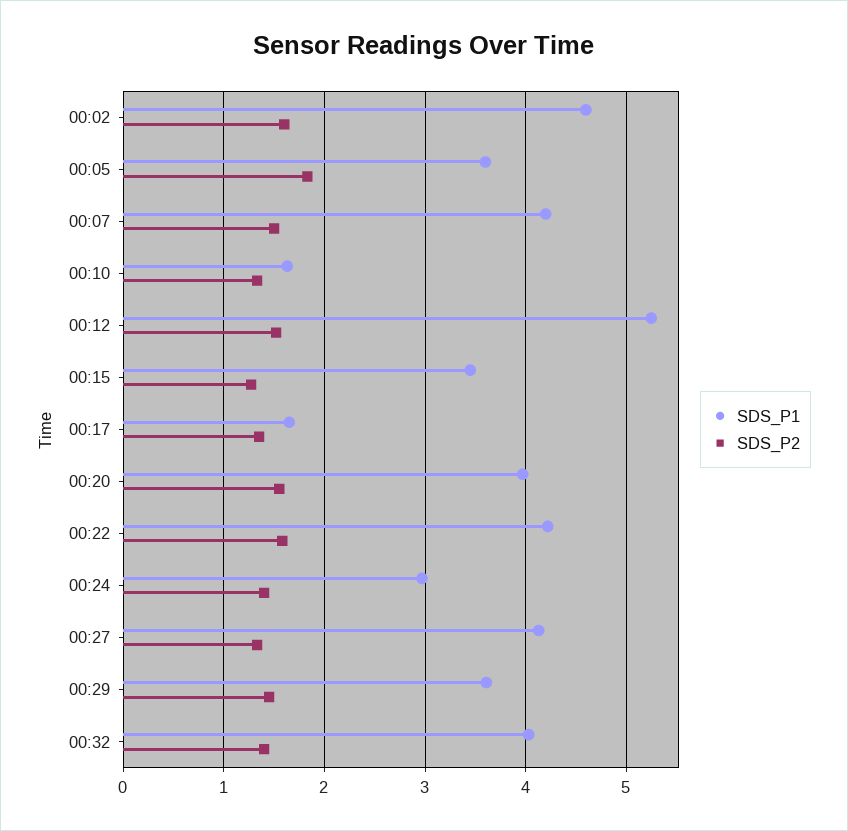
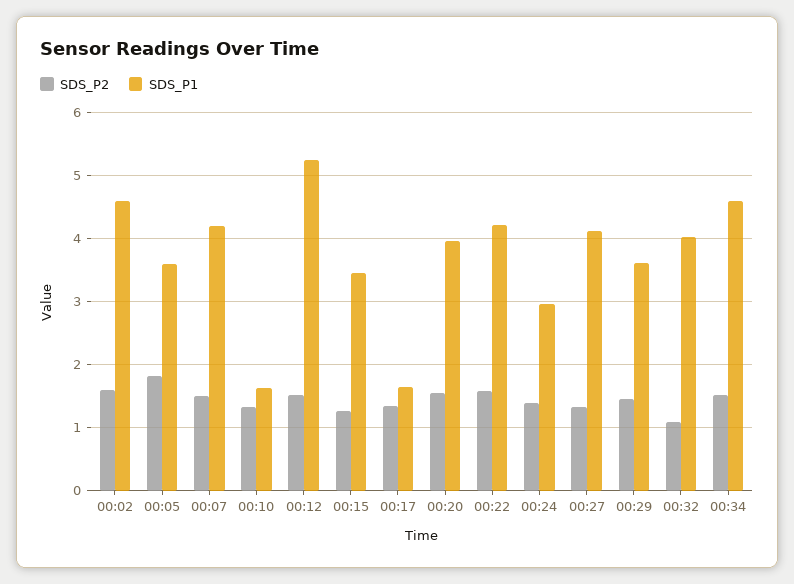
SDS_P2, 00:32: 1.4 -> 1.1
SDS_P2, 00:34: none -> 1.5
SDS_P1, 00:34: none -> 4.6

